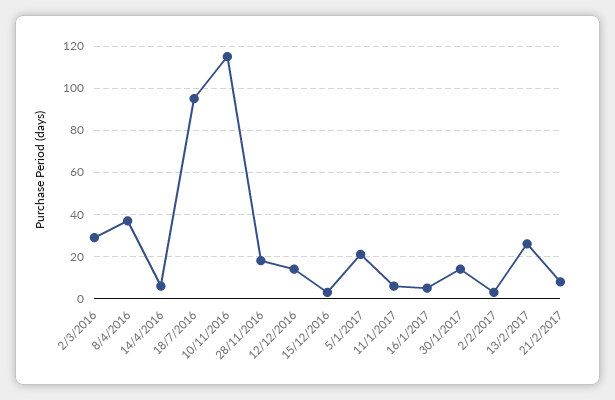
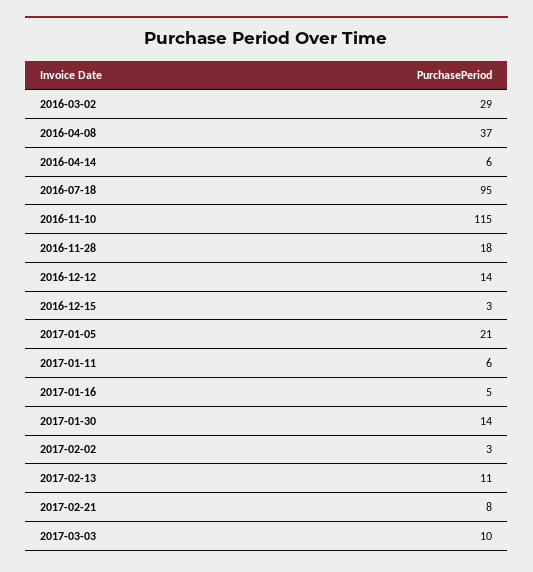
13/2/2017: 25 -> 11
2017-03-03: none -> 10

